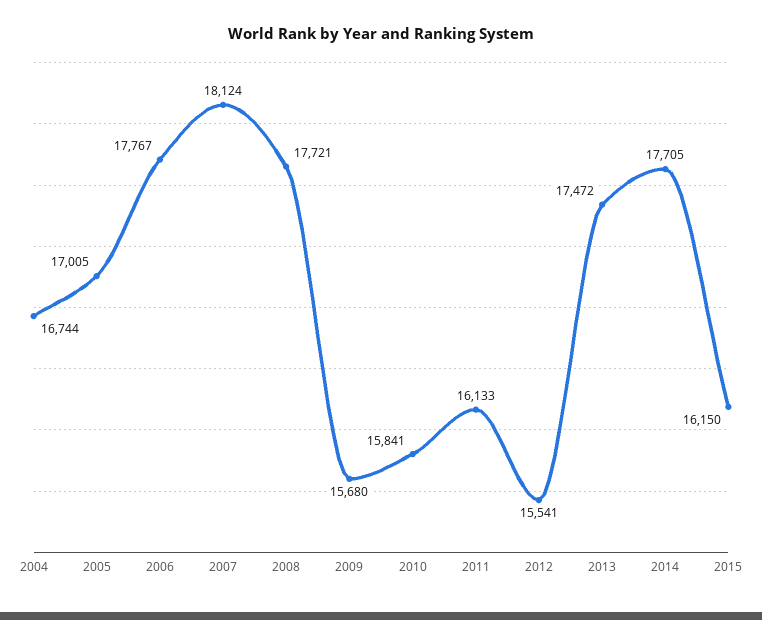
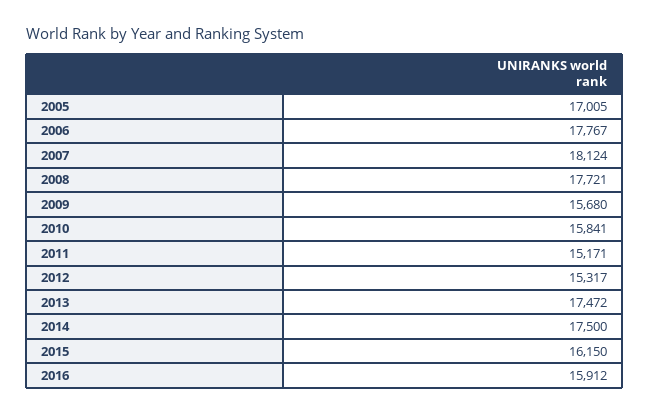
2004: 16744 -> none
2011: 16133 -> 15171
2012: 15541 -> 15317
2014: 17705 -> 17500
2016: none -> 15912

